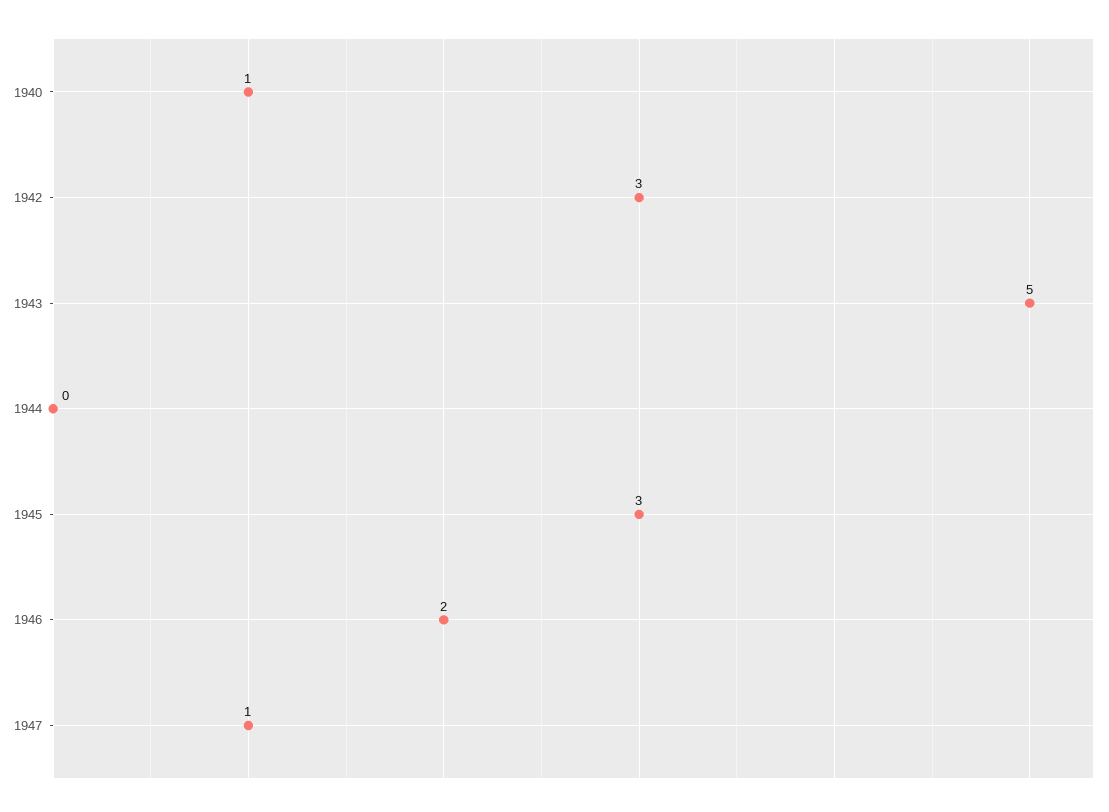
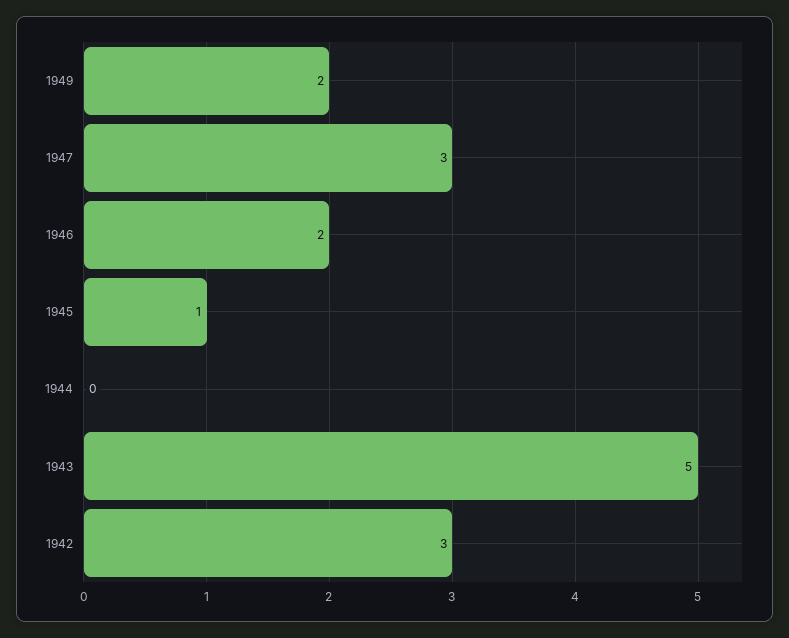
1940: 1 -> none
1945: 3 -> 1
1947: 1 -> 3
1949: none -> 2

